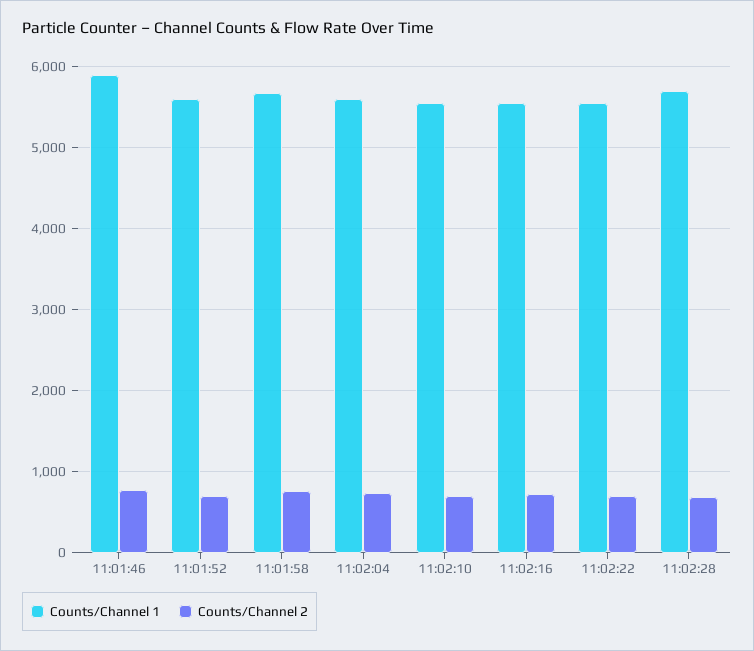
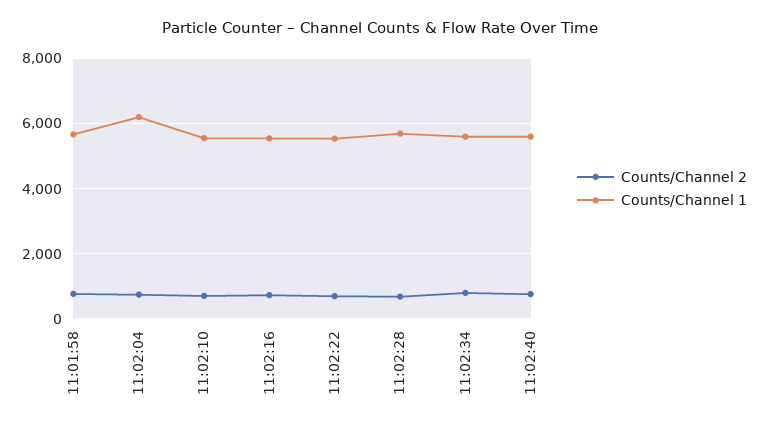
Counts/Channel 1, 11:01:46: 5900 -> none
Counts/Channel 2, 11:01:46: 800 -> none
Counts/Channel 1, 11:01:52: 5600 -> none
Counts/Channel 2, 11:01:52: 700 -> none
Counts/Channel 1, 11:02:04: 5600 -> 6200
Counts/Channel 2, 11:02:34: none -> 800
Counts/Channel 1, 11:02:34: none -> 5600
Counts/Channel 2, 11:02:40: none -> 800
Counts/Channel 1, 11:02:40: none -> 5600

